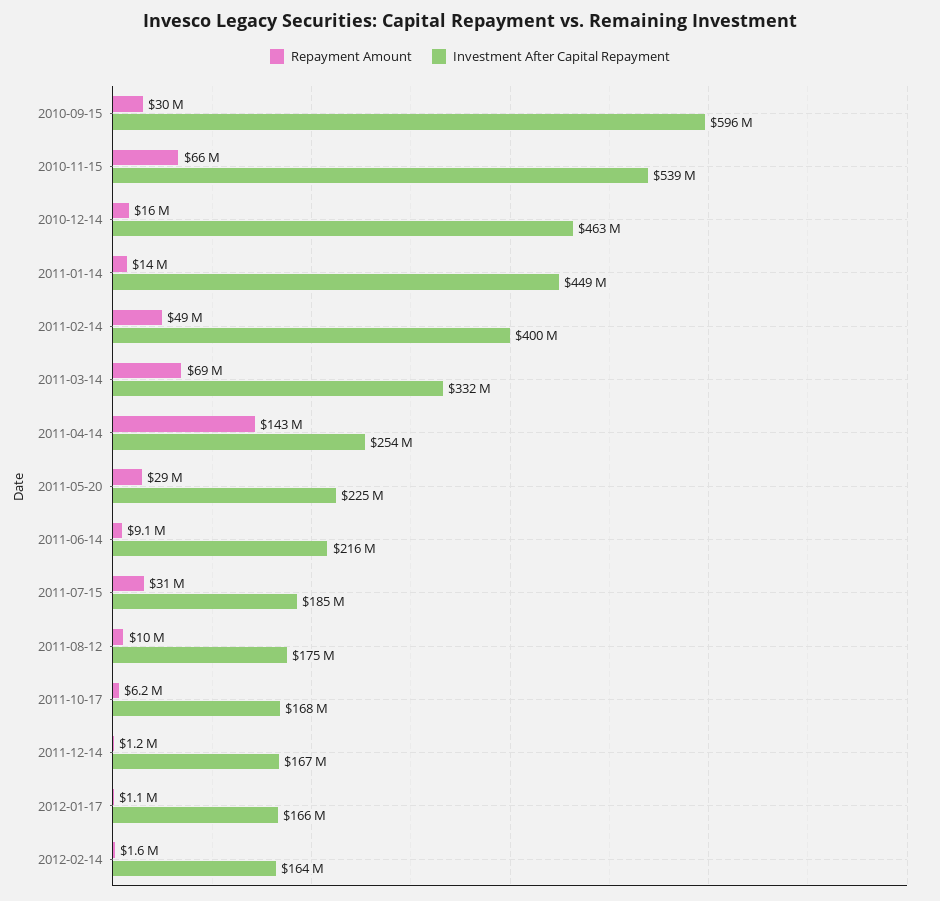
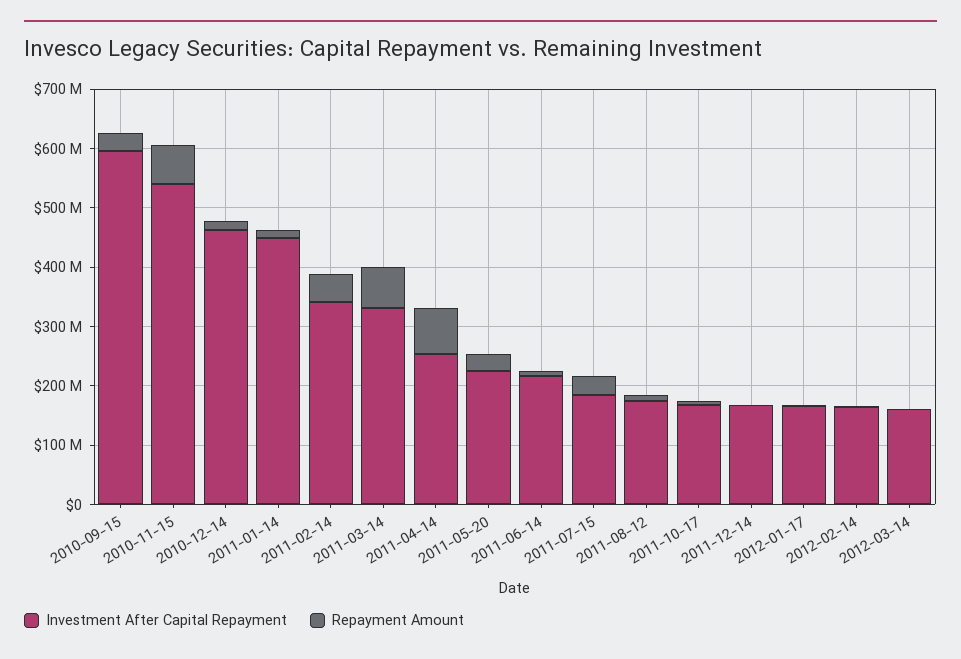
Investment After Capital Repayment, 2011-02-14: 400000000 -> 340000000
Repayment Amount, 2011-04-14: 143000000 -> 80000000
Investment After Capital Repayment, 2012-03-14: none -> 160000000
Repayment Amount, 2012-03-14: none -> 0

